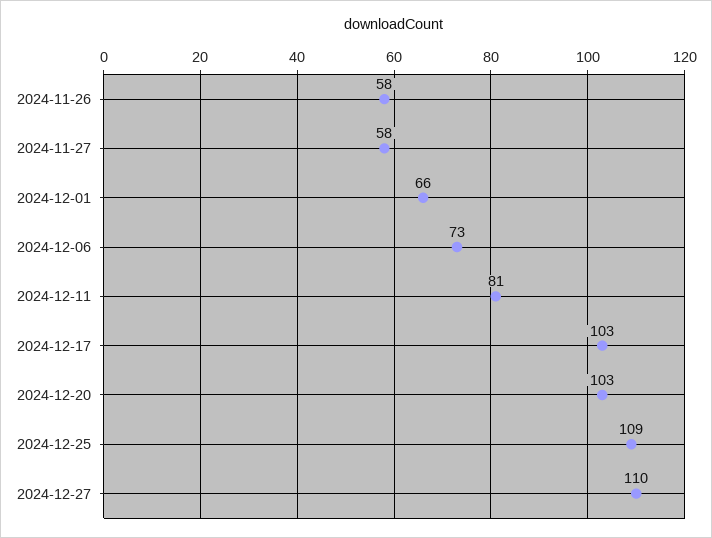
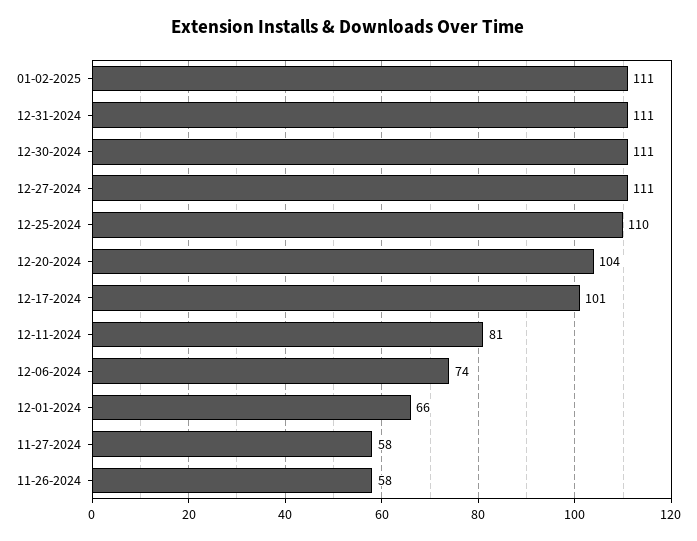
2024-12-06: 73 -> 74
2024-12-17: 103 -> 101
2024-12-20: 103 -> 104
2024-12-25: 109 -> 110
2024-12-27: 110 -> 111
01-02-2025: none -> 111
12-31-2024: none -> 111
12-30-2024: none -> 111

